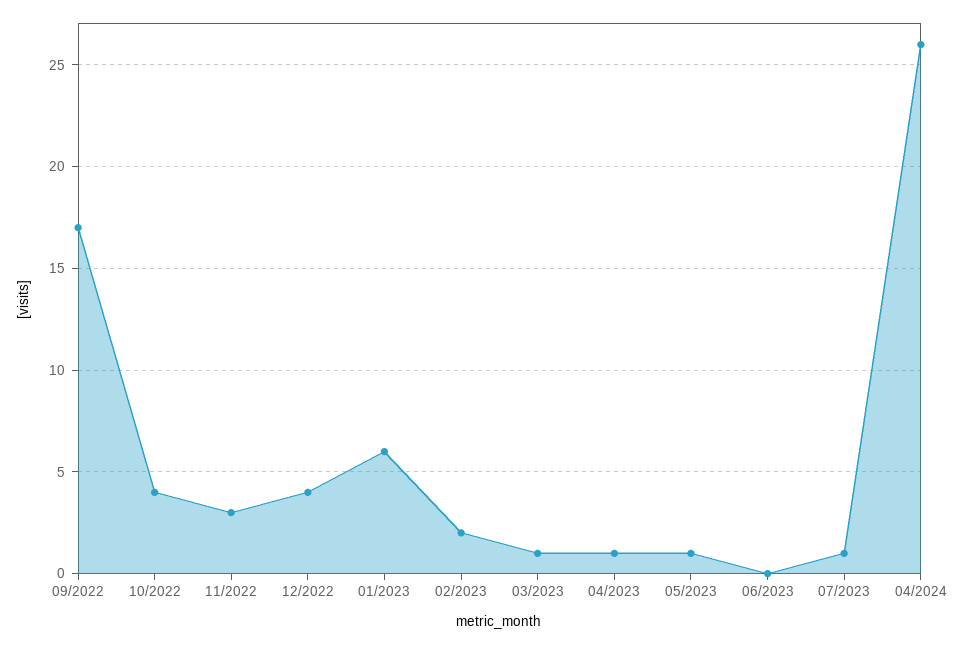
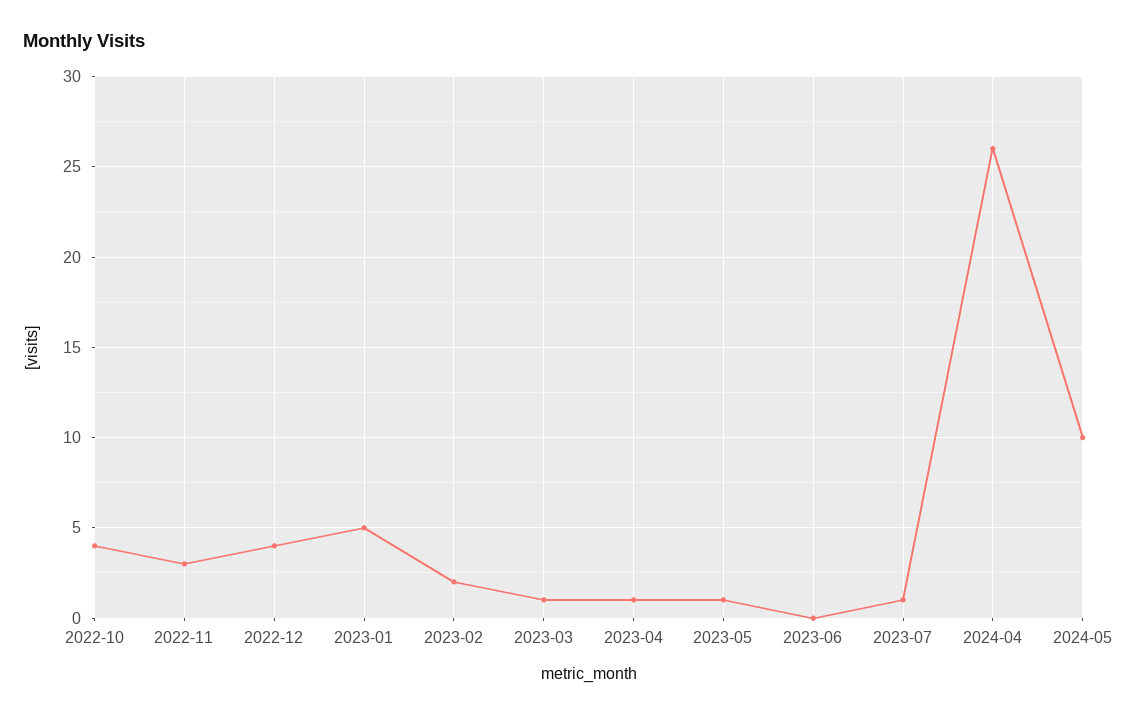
09/2022: 17 -> none
01/2023: 6 -> 5
2024-05: none -> 10

